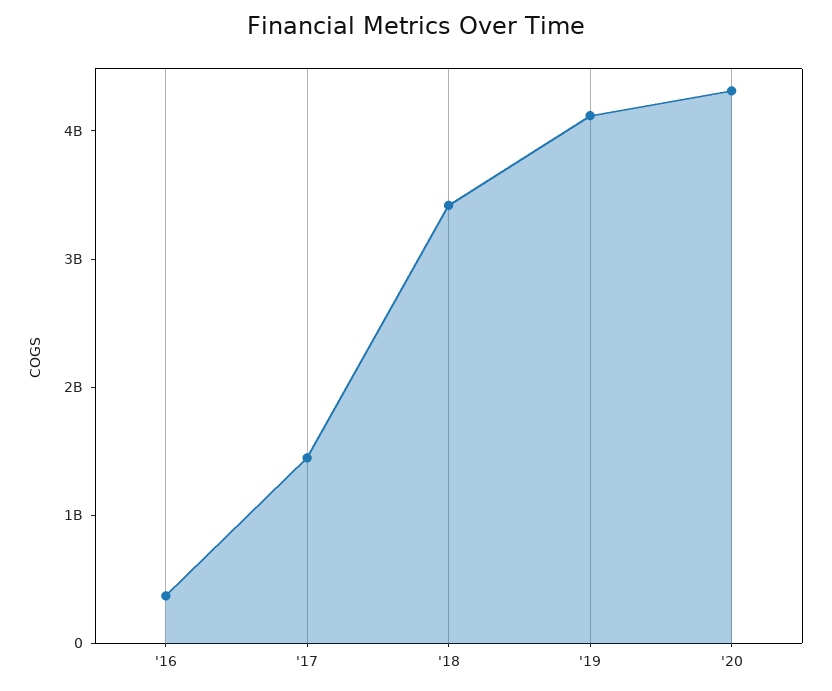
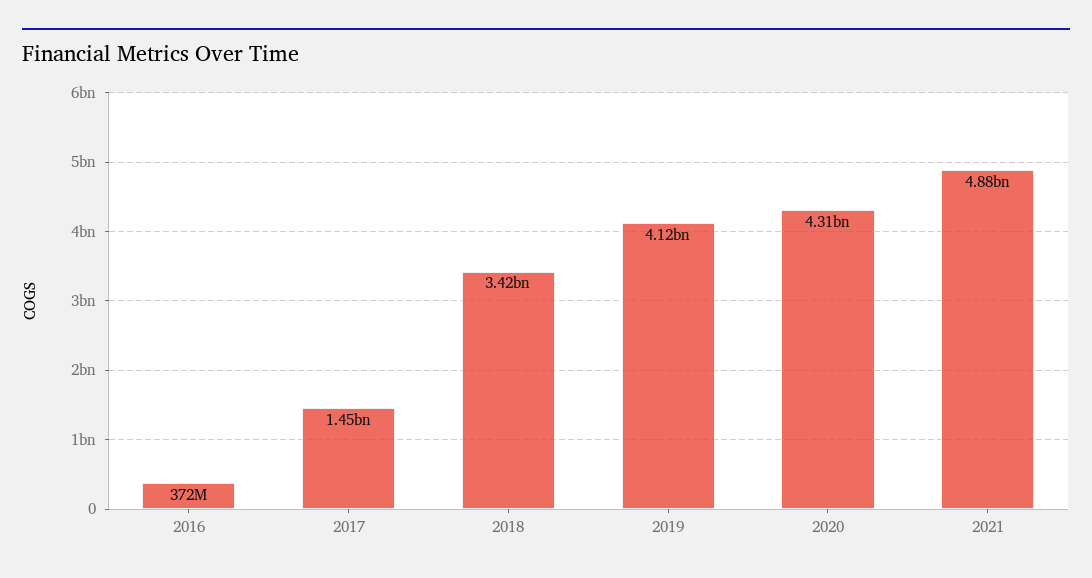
2021: none -> 4880000000

